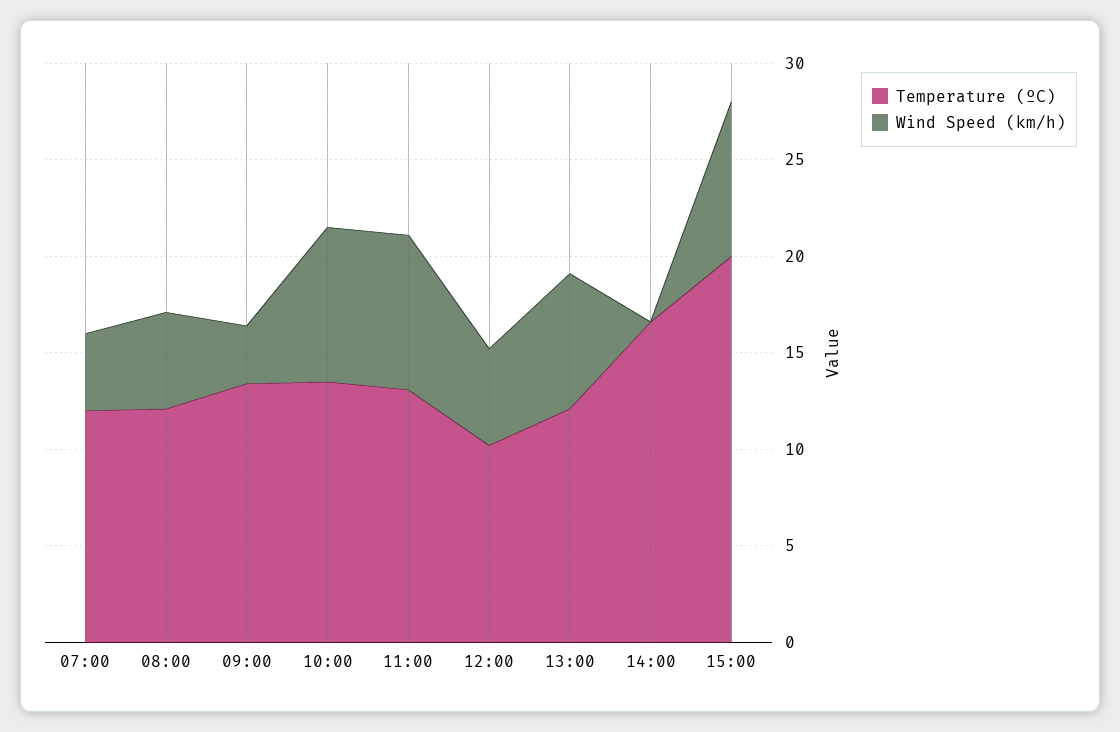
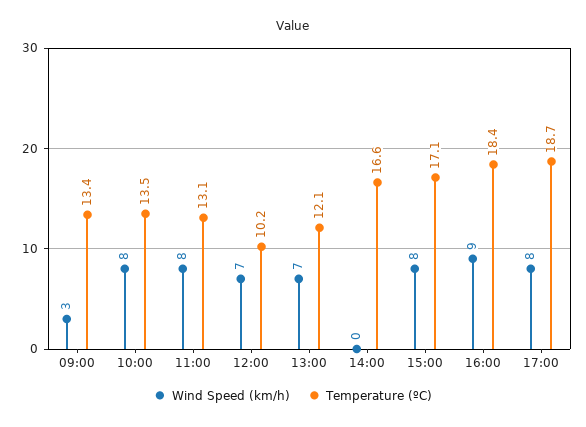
Temperature (ºC), 07:00: 12 -> none
Wind Speed (km/h), 07:00: 4 -> none
Temperature (ºC), 08:00: 12 -> none
Wind Speed (km/h), 08:00: 5 -> none
Wind Speed (km/h), 12:00: 5 -> 7
Temperature (ºC), 15:00: 20 -> 17.1
Wind Speed (km/h), 16:00: none -> 9
Temperature (ºC), 16:00: none -> 18.4
Wind Speed (km/h), 17:00: none -> 8
Temperature (ºC), 17:00: none -> 18.7

